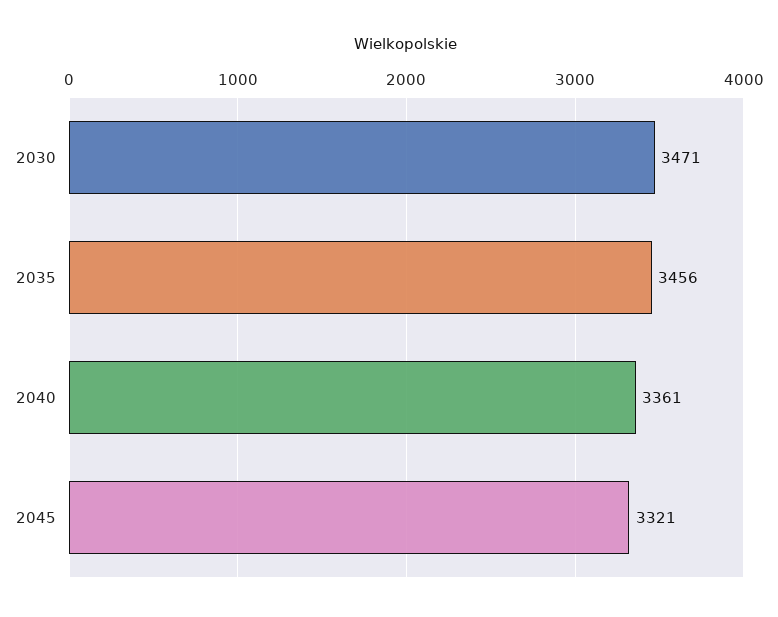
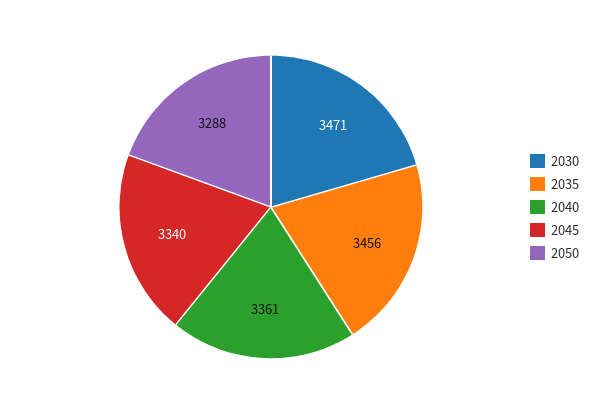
2045: 3321 -> 3340
2050: none -> 3288

